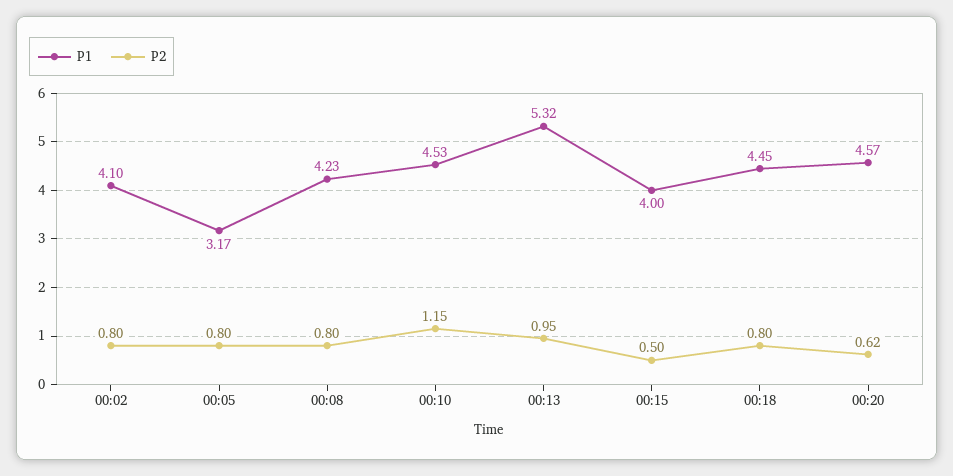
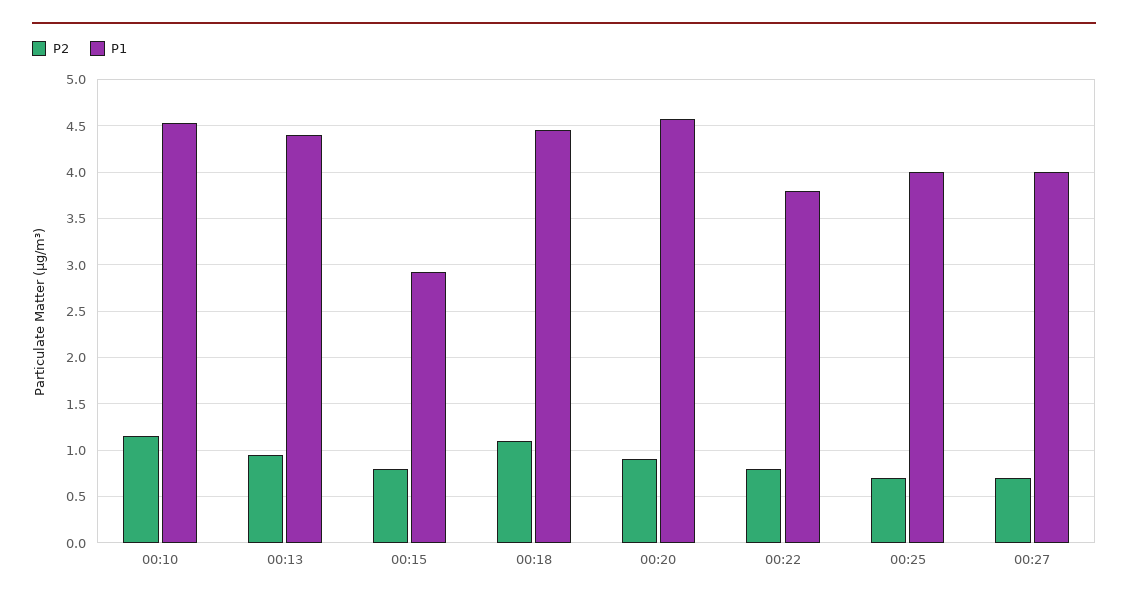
P1, 00:02: 4.1 -> none
P2, 00:02: 0.8 -> none
P1, 00:05: 3.17 -> none
P2, 00:05: 0.8 -> none
P1, 00:08: 4.23 -> none
P2, 00:08: 0.8 -> none
P1, 00:13: 5.32 -> 4.4
P1, 00:15: 4 -> 2.9
P2, 00:15: 0.5 -> 0.8
P2, 00:18: 0.8 -> 1.1
P2, 00:20: 0.62 -> 0.9
P2, 00:22: none -> 0.8
P1, 00:22: none -> 3.8
P2, 00:25: none -> 0.7
P1, 00:25: none -> 4
P2, 00:27: none -> 0.7
P1, 00:27: none -> 4

